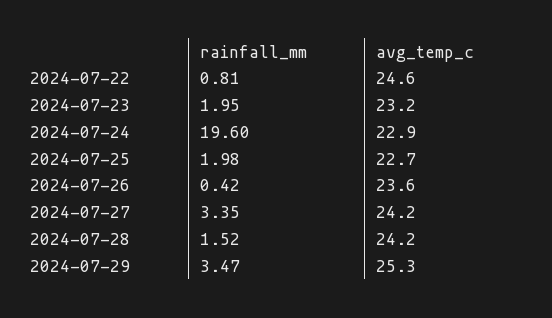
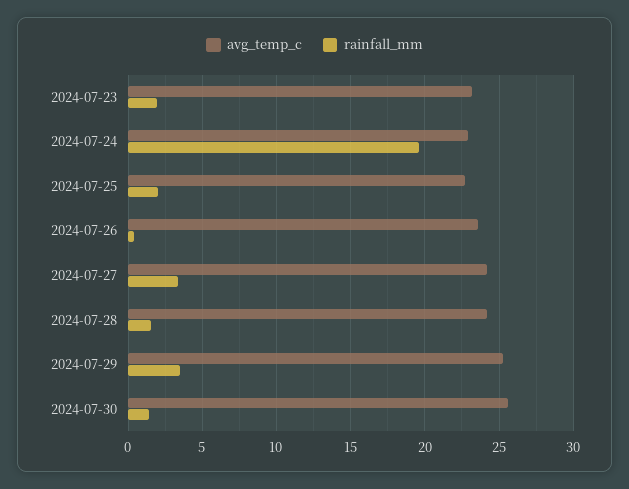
rainfall_mm, 2024-07-22: 0.81 -> none
avg_temp_c, 2024-07-22: 24.6 -> none
avg_temp_c, 2024-07-30: none -> 25.5
rainfall_mm, 2024-07-30: none -> 1.5

